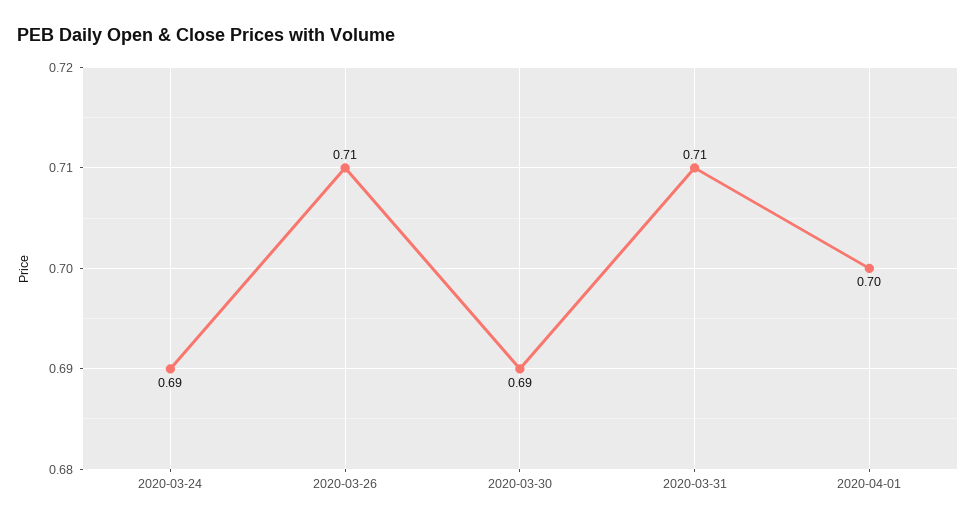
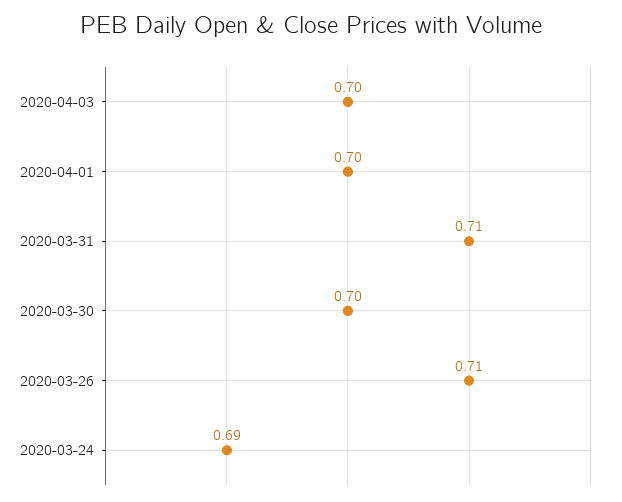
2020-03-30: 0.69 -> 0.7
2020-04-03: none -> 0.7

